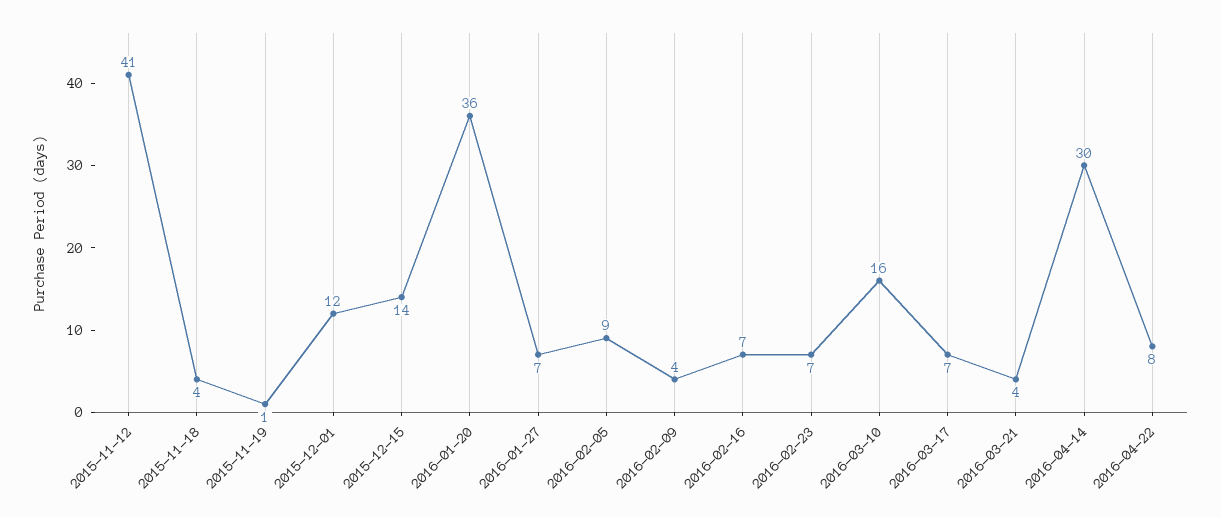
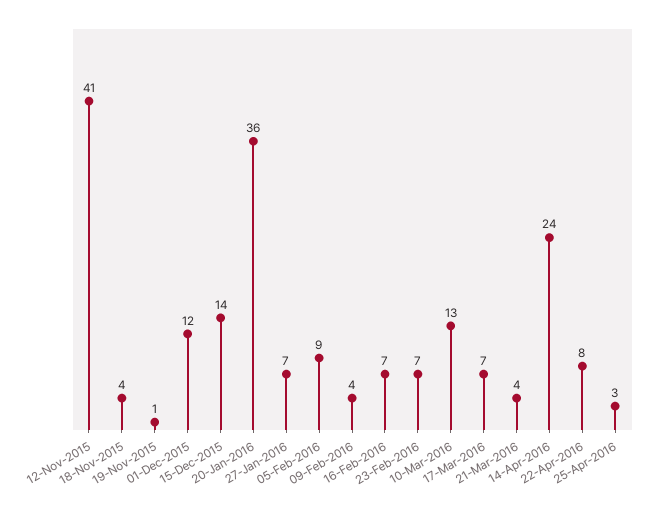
2016-03-10: 16 -> 13
2016-04-14: 30 -> 24
25-Apr-2016: none -> 3

